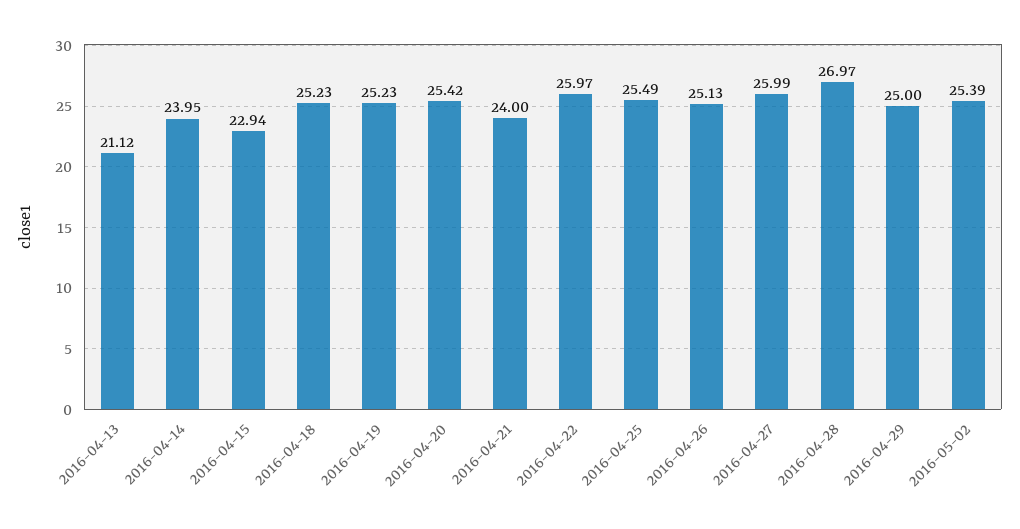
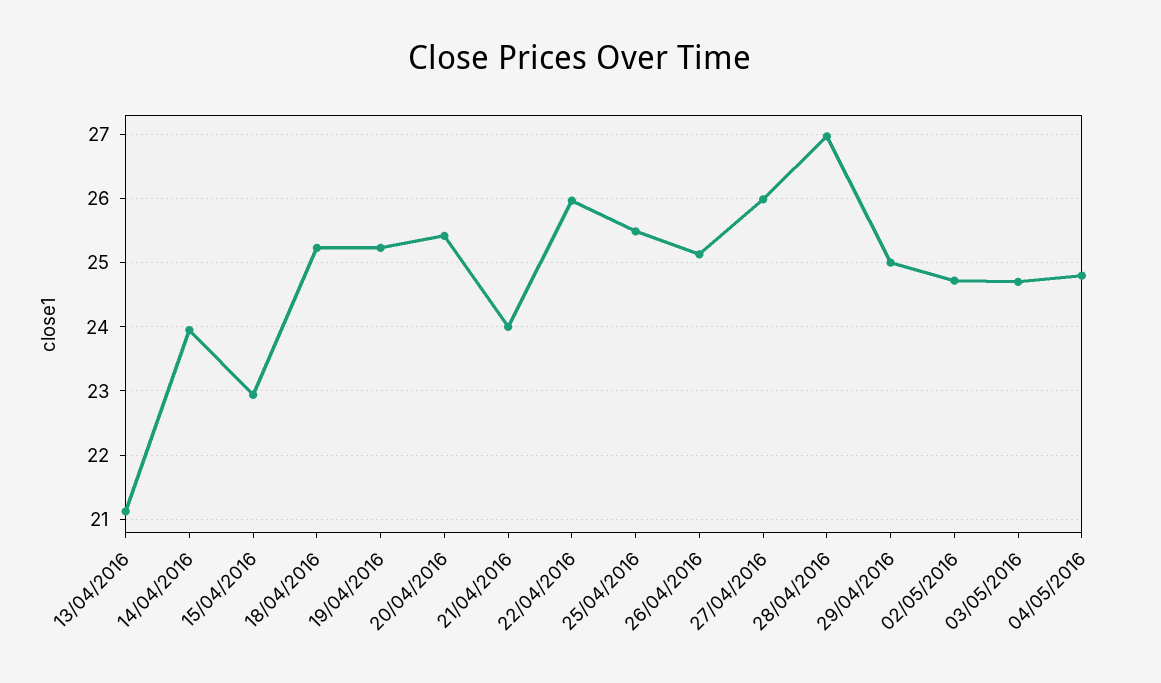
2016-05-02: 25.39 -> 24.7
03/05/2016: none -> 24.7
04/05/2016: none -> 24.8

